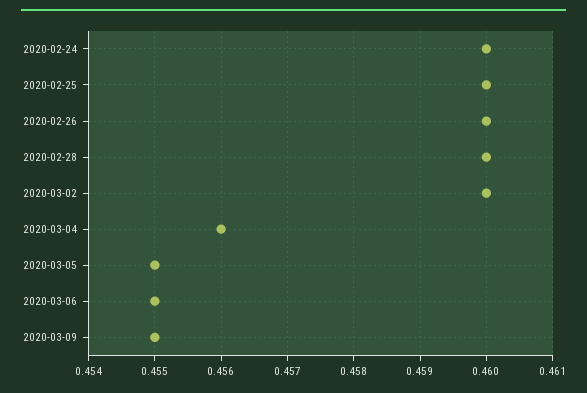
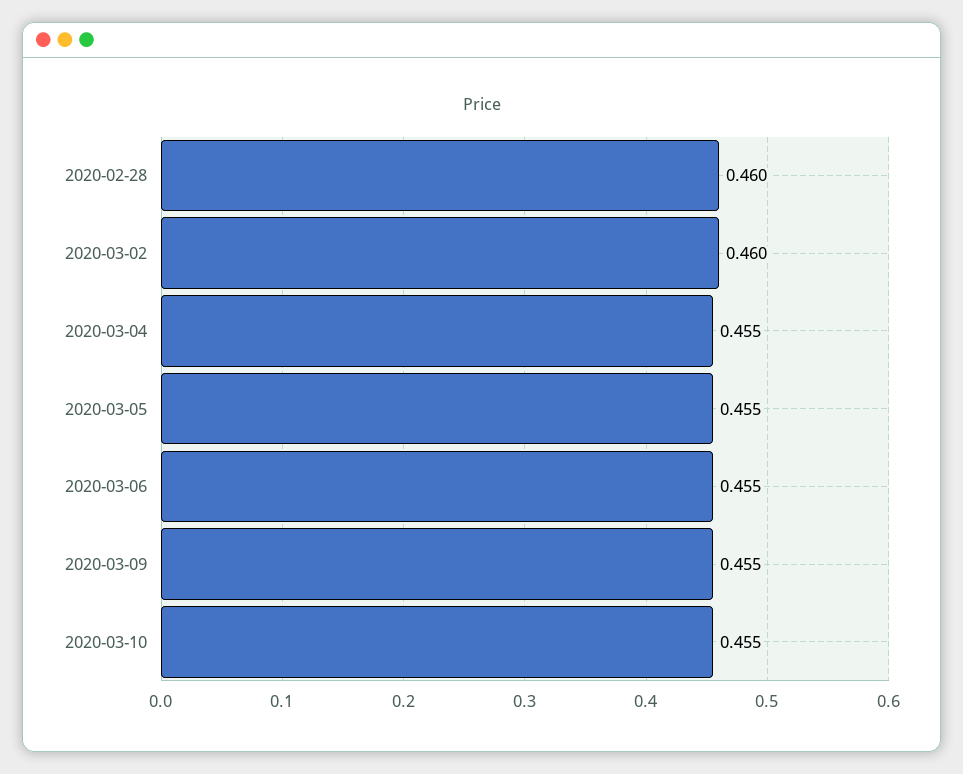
2020-02-24: 0.46 -> none
2020-02-25: 0.46 -> none
2020-02-26: 0.46 -> none
2020-03-04: 0.456 -> 0.455
2020-03-10: none -> 0.455

